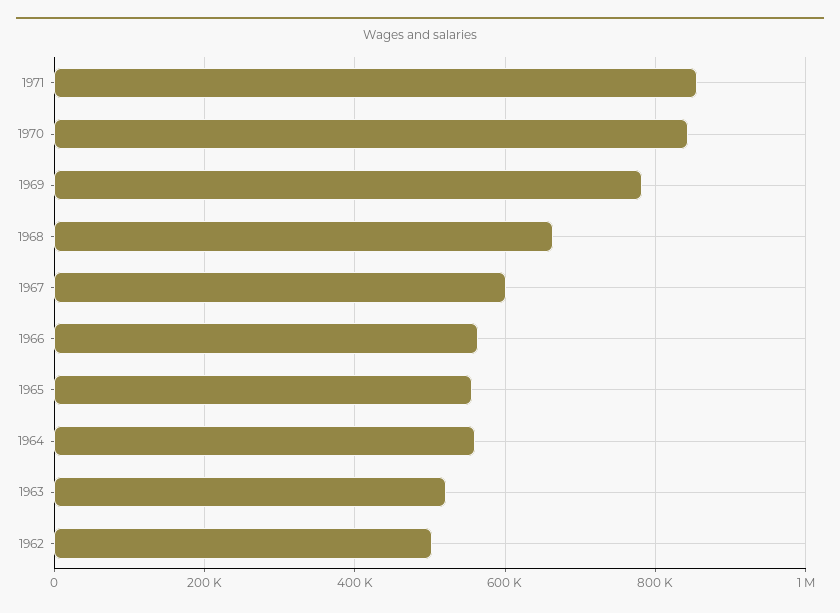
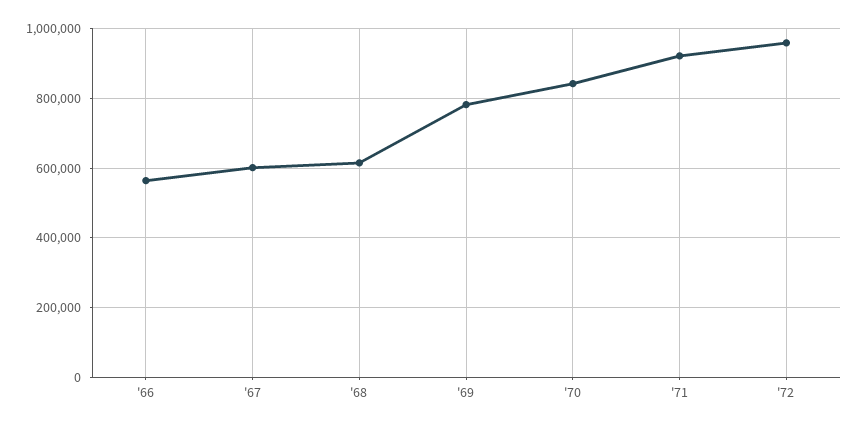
1971: 860000 -> 920000
1968: 660000 -> 620000
1965: 560000 -> none
1964: 560000 -> none
1963: 520000 -> none
1962: 500000 -> none
'72: none -> 960000

